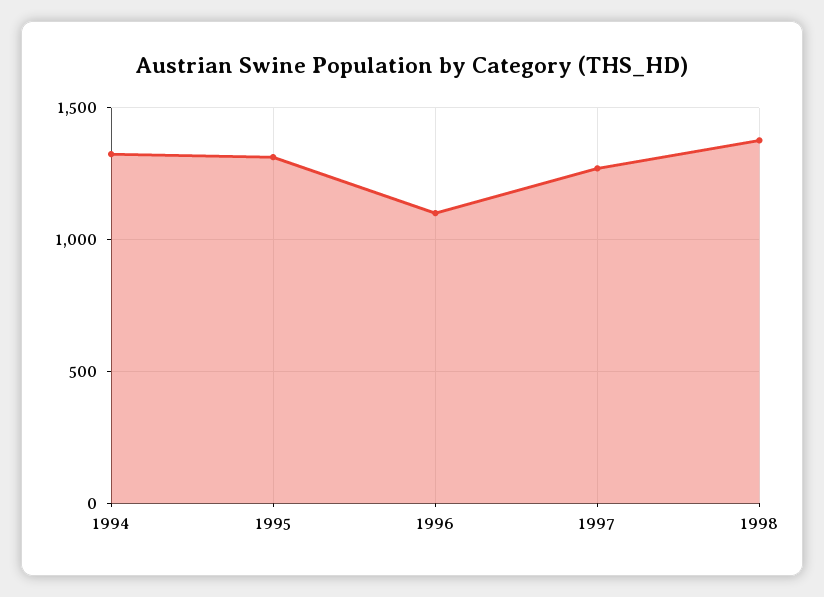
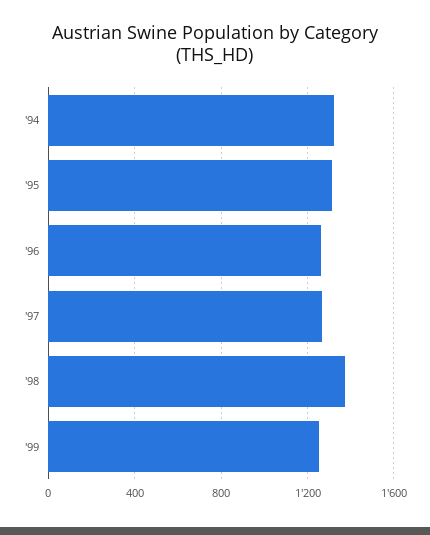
1996: 1100 -> 1250
'99: none -> 1250

